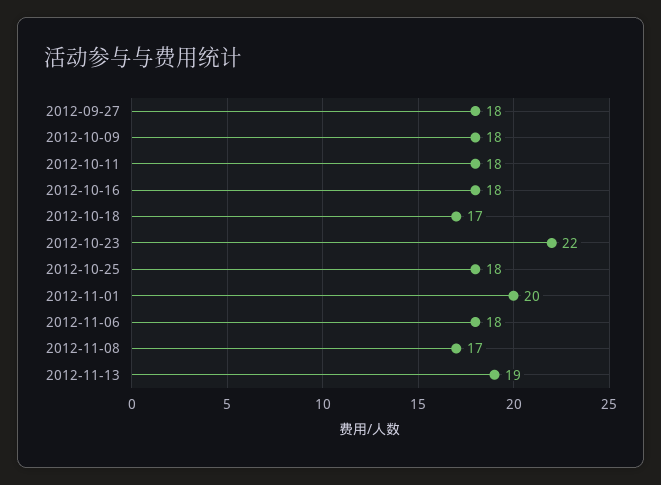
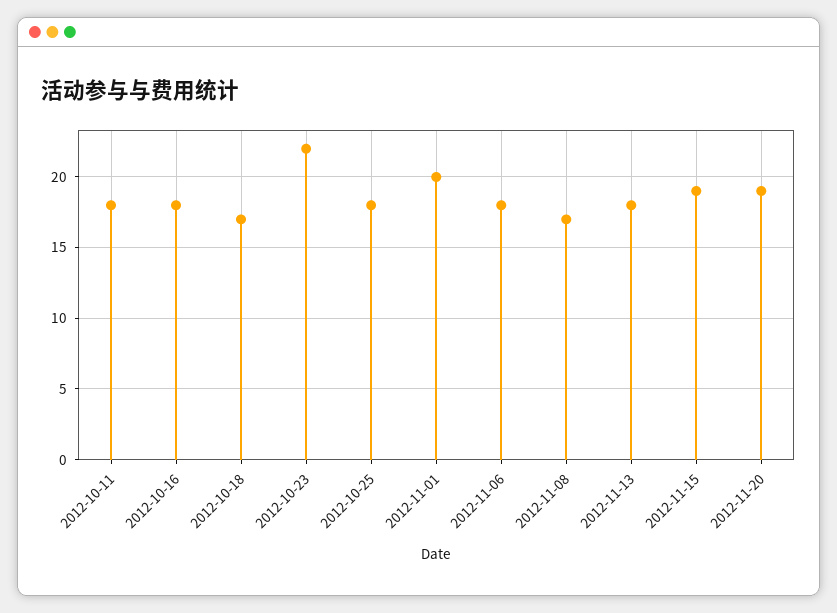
2012-09-27: 18 -> none
2012-10-09: 18 -> none
2012-11-13: 19 -> 18
2012-11-15: none -> 19
2012-11-20: none -> 19

